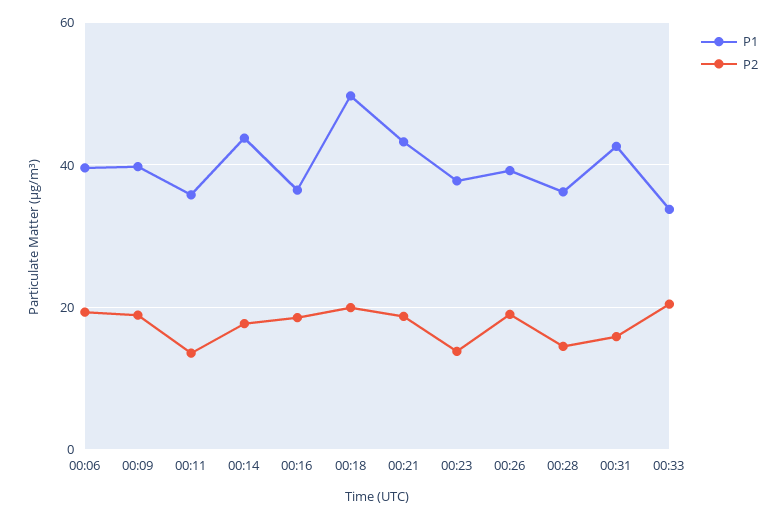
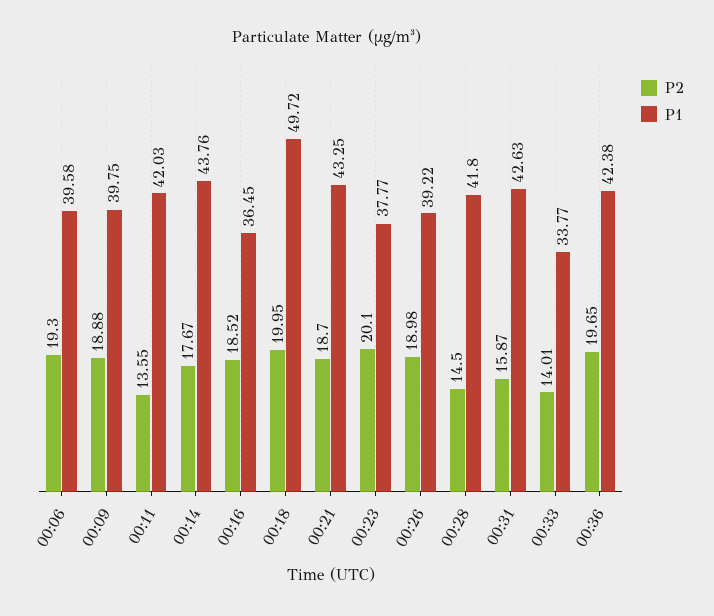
P1, 00:11: 36 -> 42.03
P2, 00:23: 14 -> 20.1
P1, 00:28: 36 -> 41.8
P2, 00:33: 20 -> 14.01
P2, 00:36: none -> 19.65
P1, 00:36: none -> 42.38

